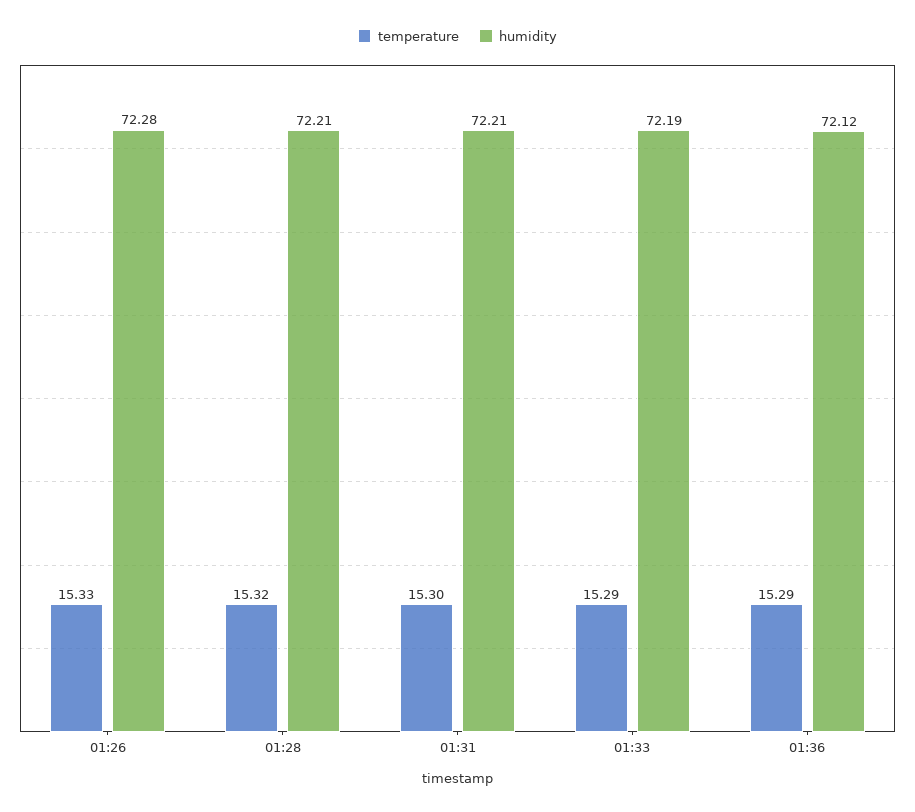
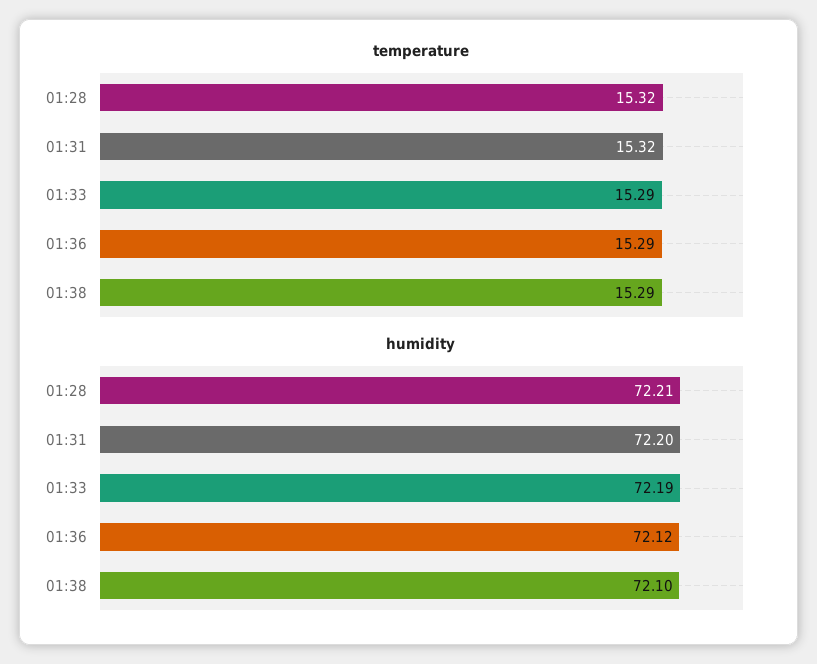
temperature, 01:26: 15.33 -> none
humidity, 01:26: 72.28 -> none
temperature, 01:31: 15.3 -> 15.32
humidity, 01:31: 72.21 -> 72.2
temperature, 01:38: none -> 15.29
humidity, 01:38: none -> 72.1

